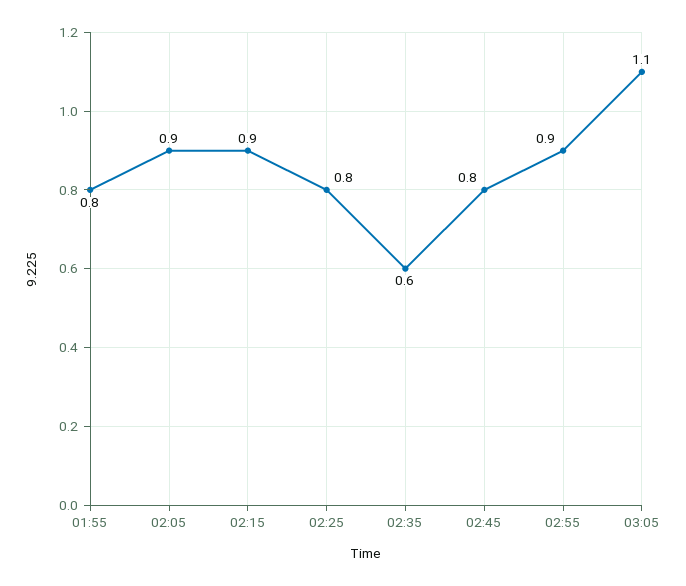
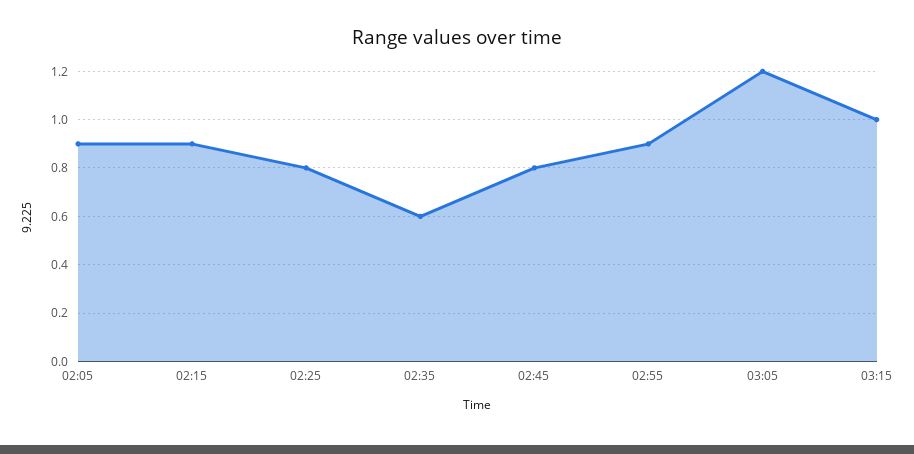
01:55: 0.8 -> none
03:05: 1.1 -> 1.2
03:15: none -> 1

